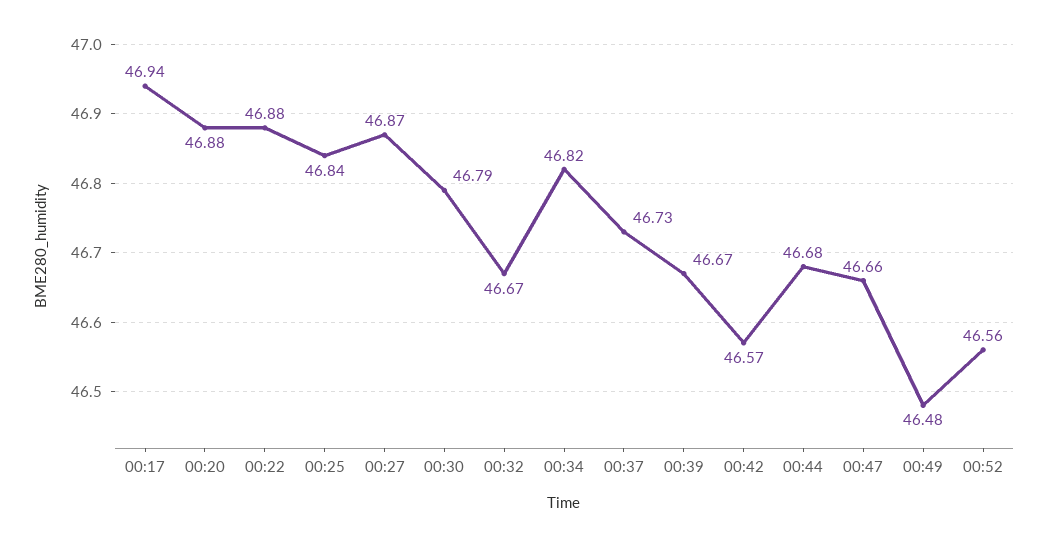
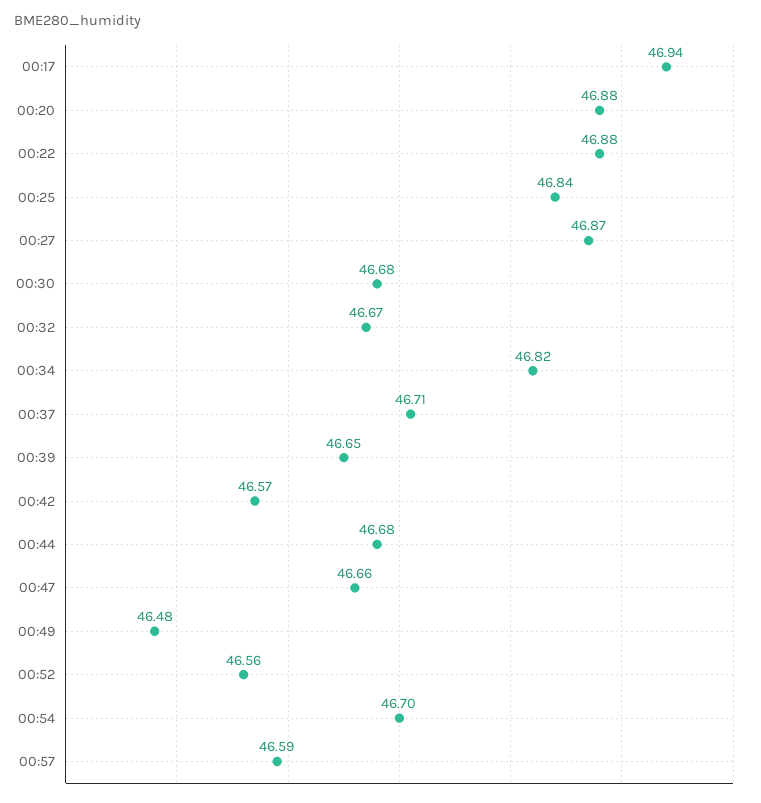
00:30: 46.79 -> 46.68
00:37: 46.73 -> 46.71
00:39: 46.67 -> 46.65
00:54: none -> 46.7
00:57: none -> 46.59

